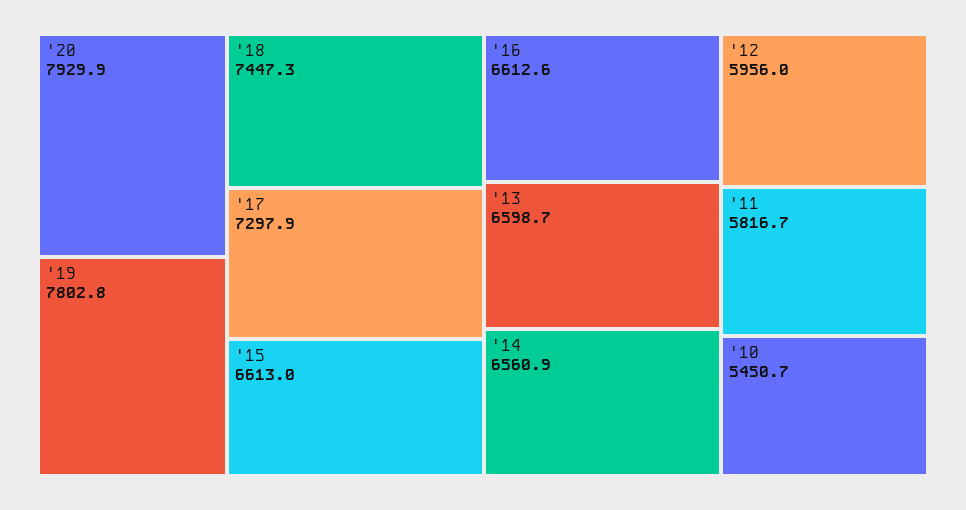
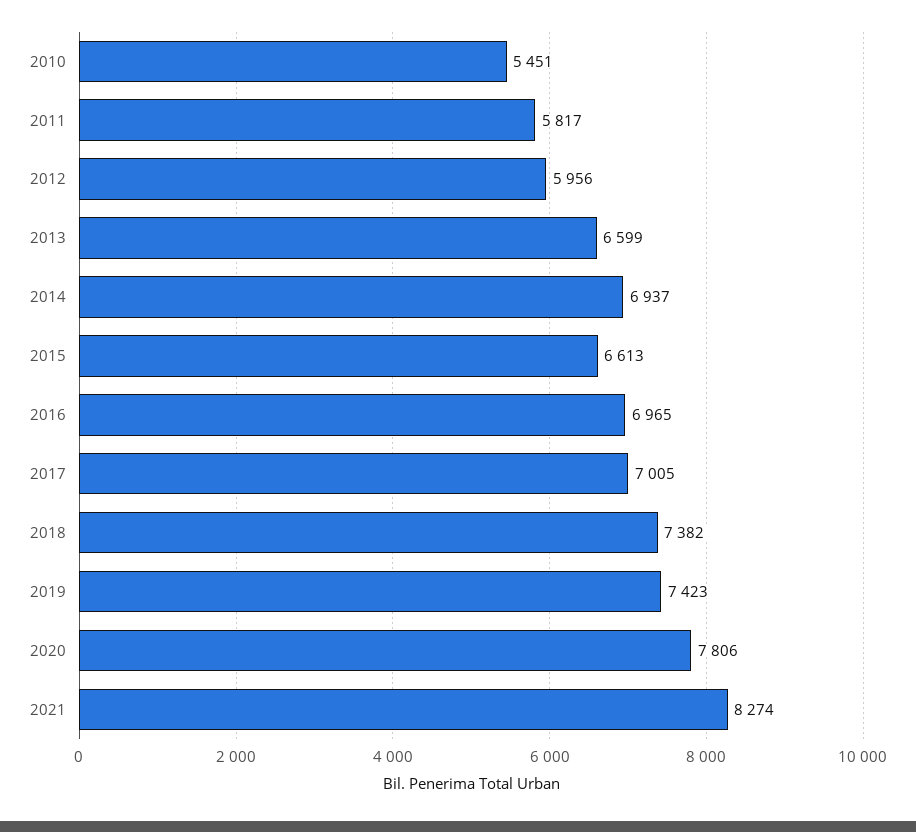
'20: 7929.9 -> 7806
'19: 7802.8 -> 7423
'18: 7447.3 -> 7382
'17: 7297.9 -> 7005
'16: 6612.6 -> 6965
'14: 6560.9 -> 6937
2021: none -> 8274

